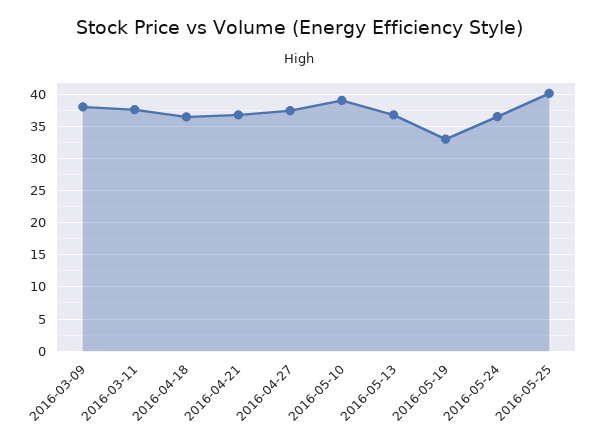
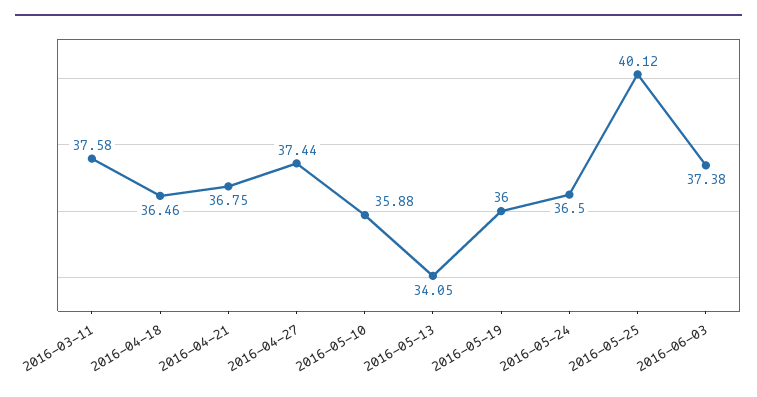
2016-03-09: 38 -> none
2016-05-10: 39 -> 35.88
2016-05-13: 37 -> 34.05
2016-05-19: 33 -> 36
2016-06-03: none -> 37.38

